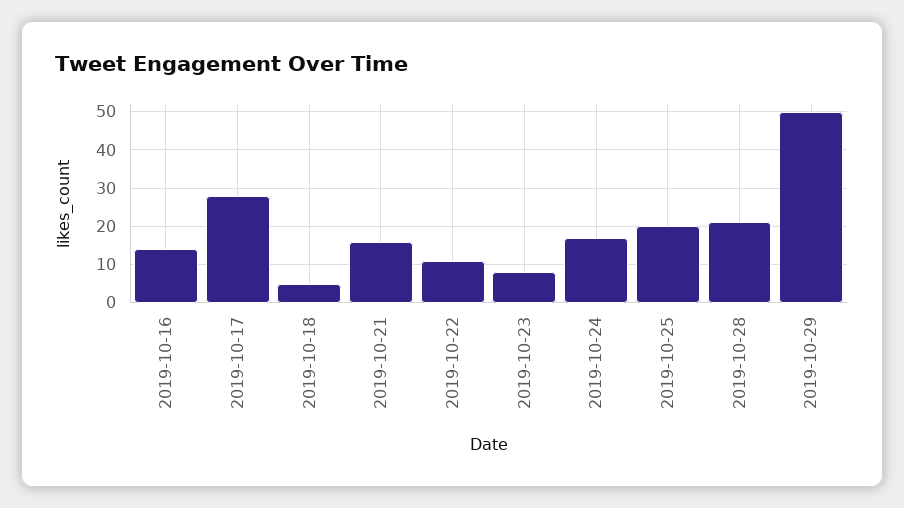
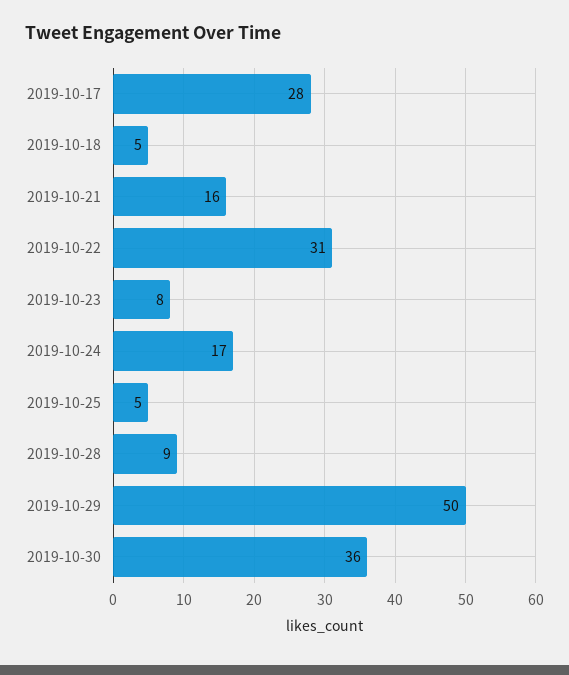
2019-10-16: 15 -> none
2019-10-22: 10 -> 31
2019-10-25: 20 -> 5
2019-10-28: 20 -> 9
2019-10-30: none -> 36

